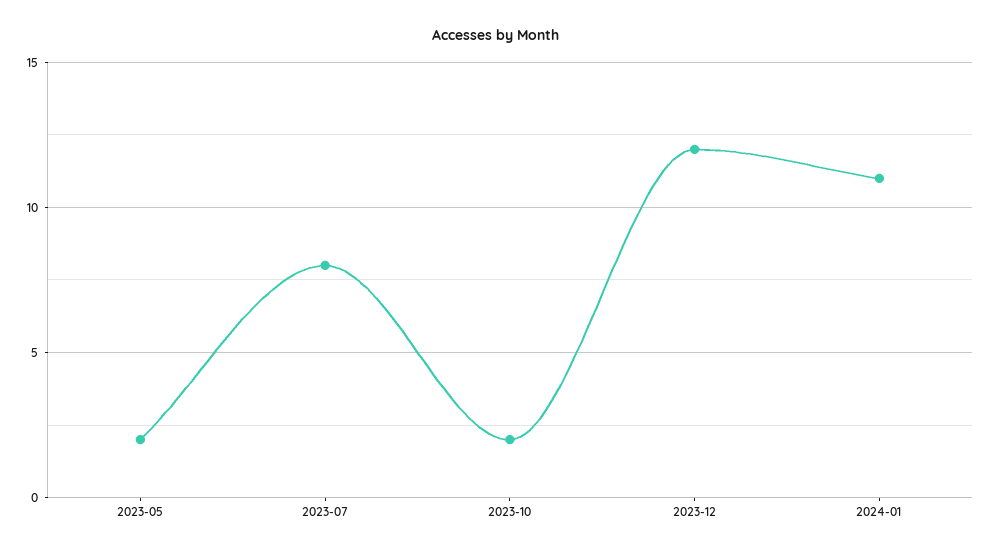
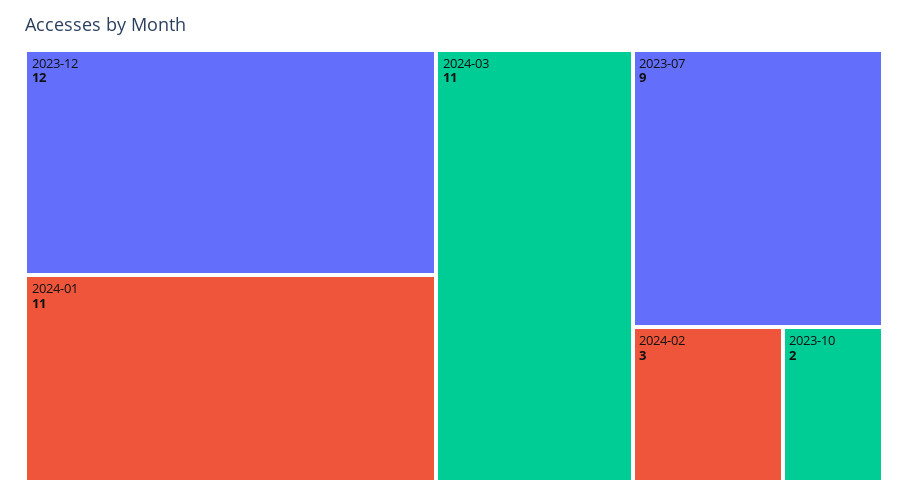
2023-05: 2 -> none
2023-07: 8 -> 9
2024-03: none -> 11
2024-02: none -> 3

